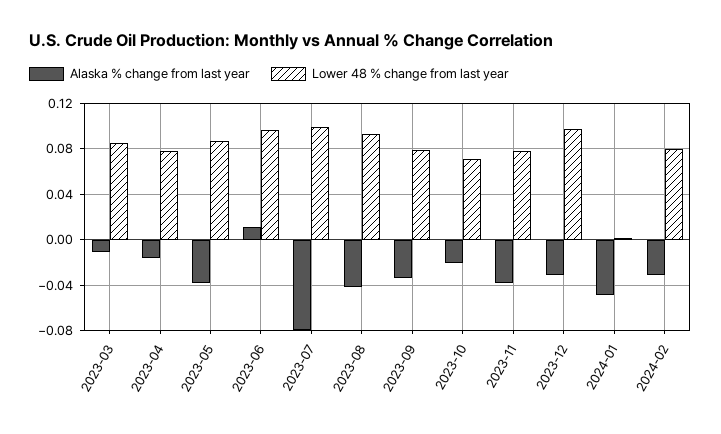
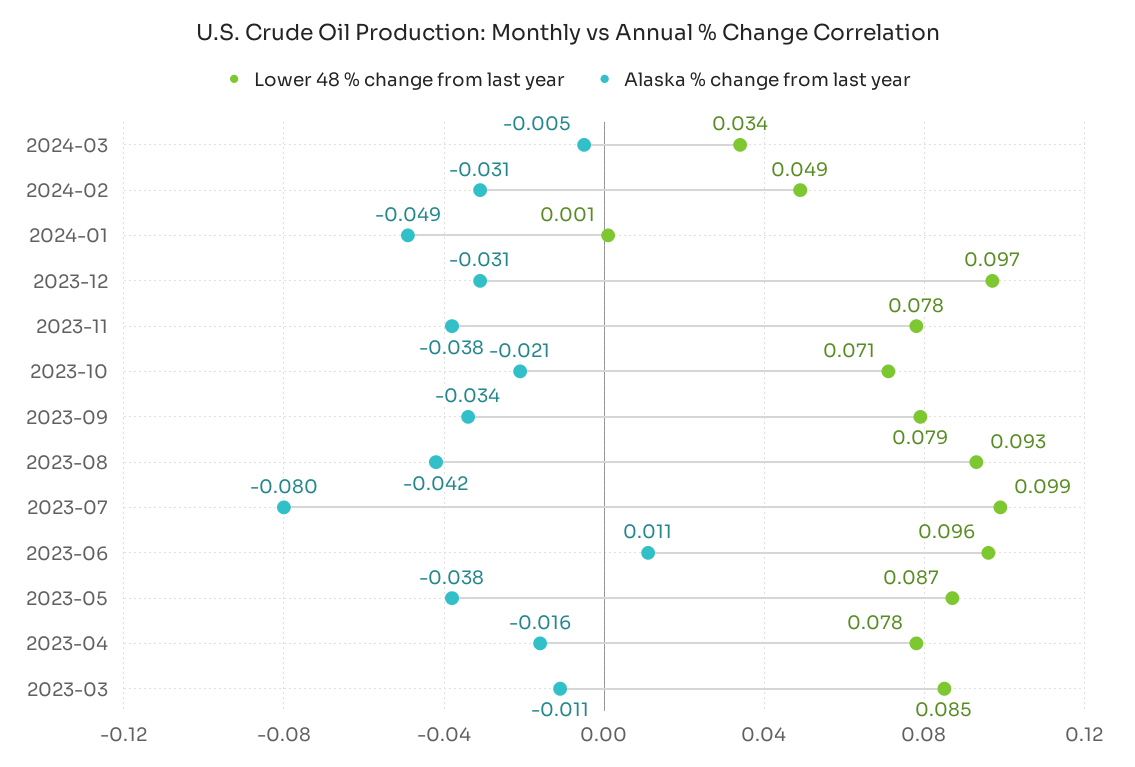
Lower 48 % change from last year, 2024-02: 0.08 -> 0.049
Lower 48 % change from last year, 2024-03: none -> 0.034
Alaska % change from last year, 2024-03: none -> -0.005

